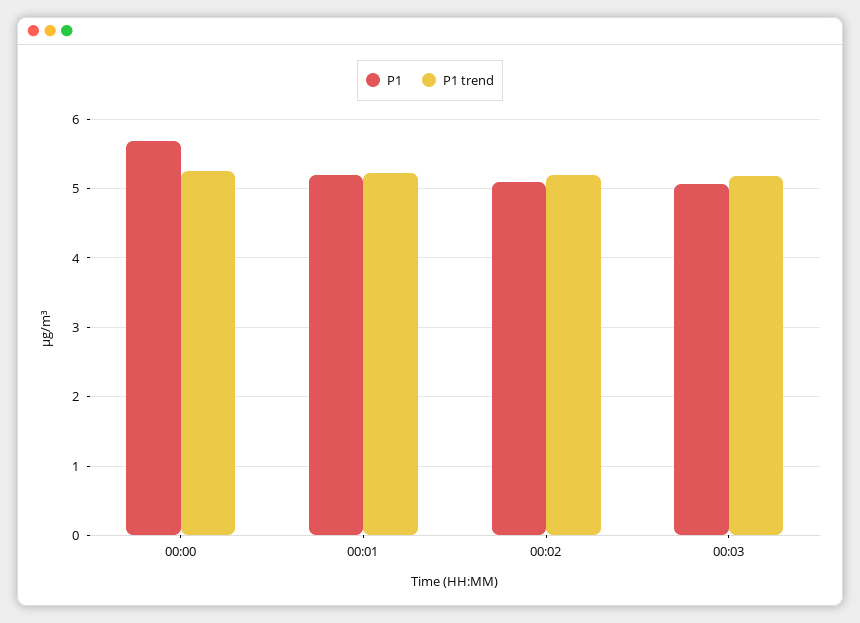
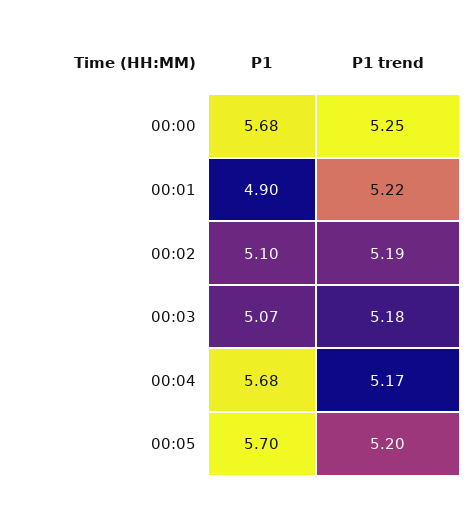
P1, 00:01: 5.2 -> 4.9
P1, 00:04: none -> 5.68
P1 trend, 00:04: none -> 5.17
P1, 00:05: none -> 5.7
P1 trend, 00:05: none -> 5.2

